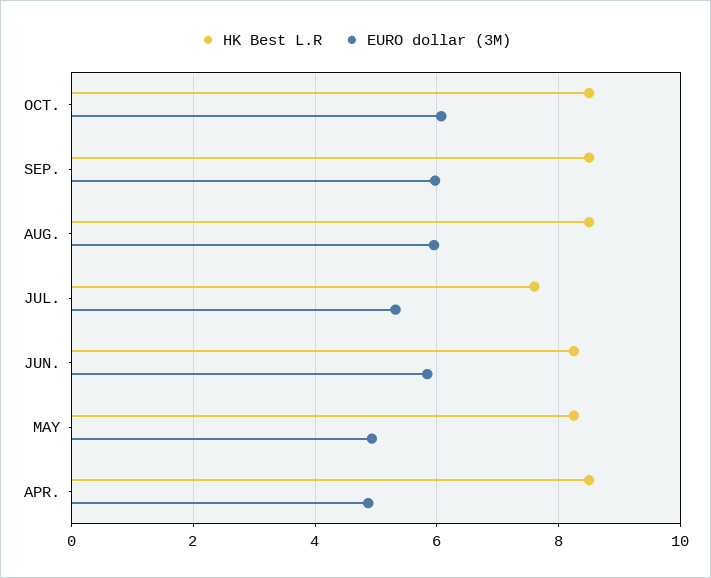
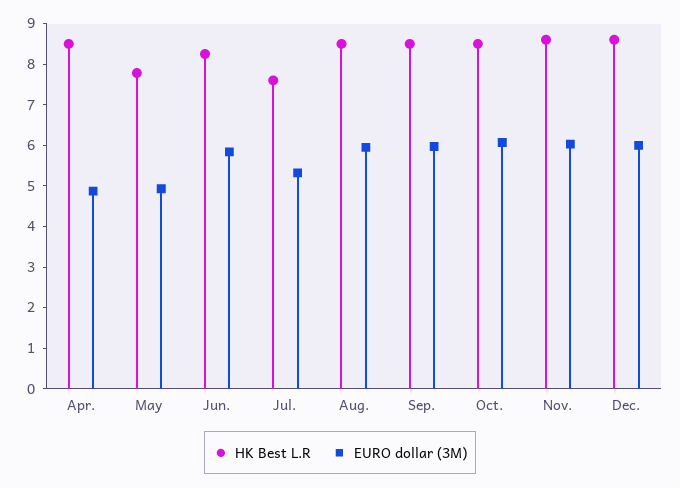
HK Best L.R, MAY: 8.2 -> 7.8
HK Best L.R, Nov.: none -> 8.6
EURO dollar (3M), Nov.: none -> 6
HK Best L.R, Dec.: none -> 8.6
EURO dollar (3M), Dec.: none -> 6

